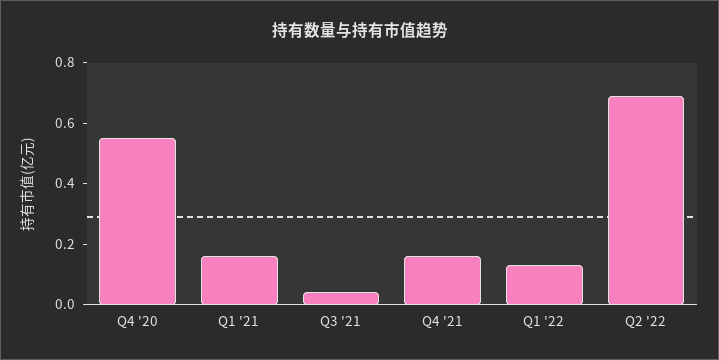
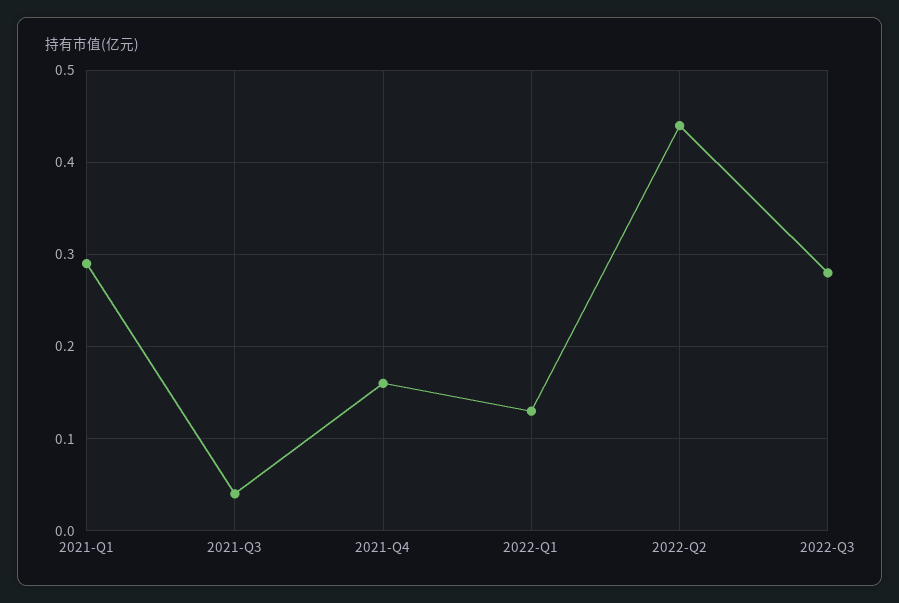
Q4 '20: 0.55 -> none
Q1 '21: 0.15 -> 0.29
Q2 '22: 0.7 -> 0.44
2022-Q3: none -> 0.28

